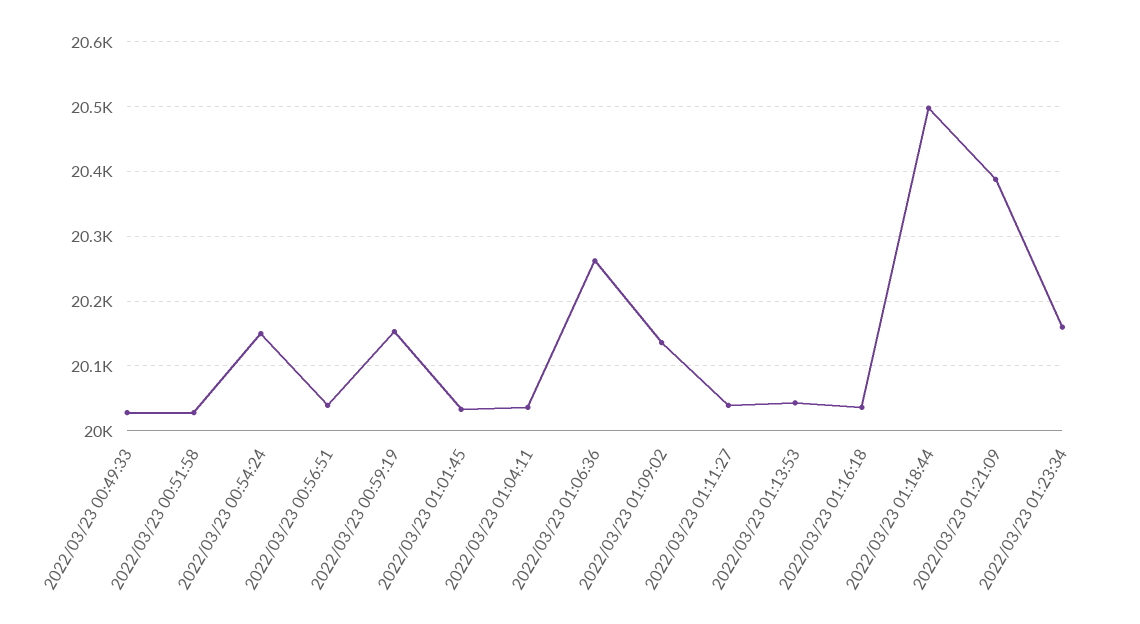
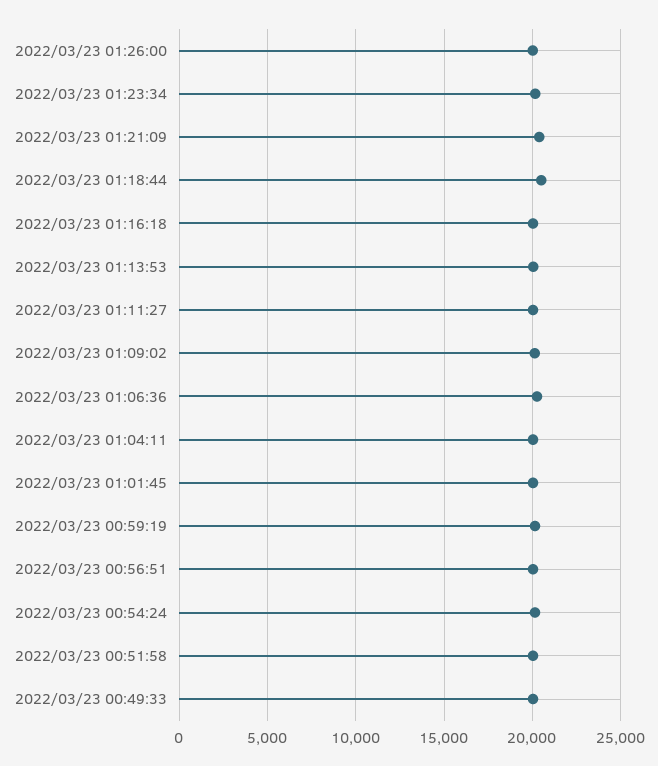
2022/03/23 01:26:00: none -> 20000

